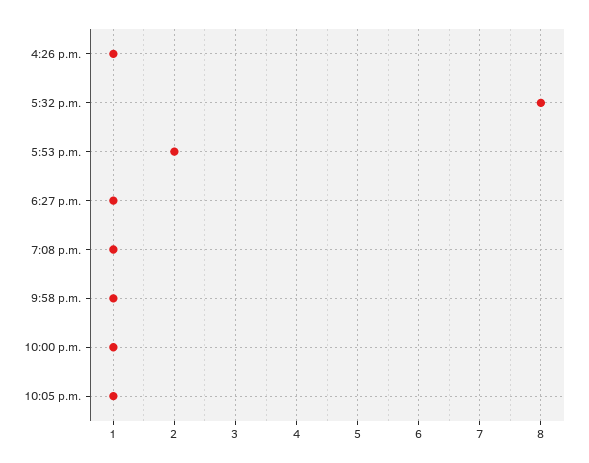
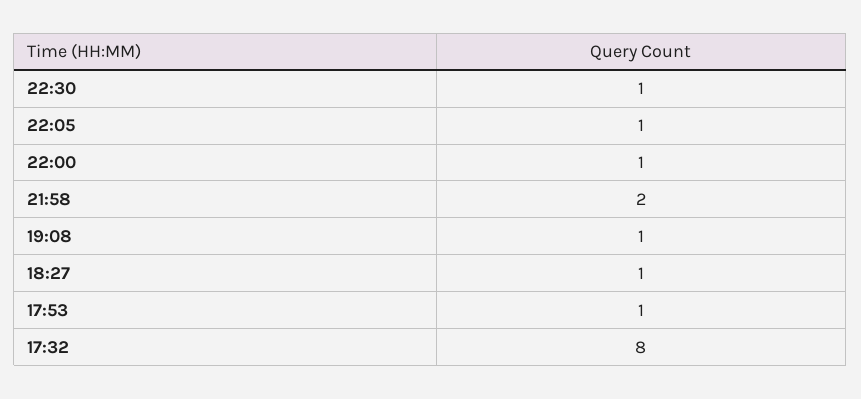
4:26 p.m.: 1 -> none
5:53 p.m.: 2 -> 1
9:58 p.m.: 1 -> 2
22:30: none -> 1

